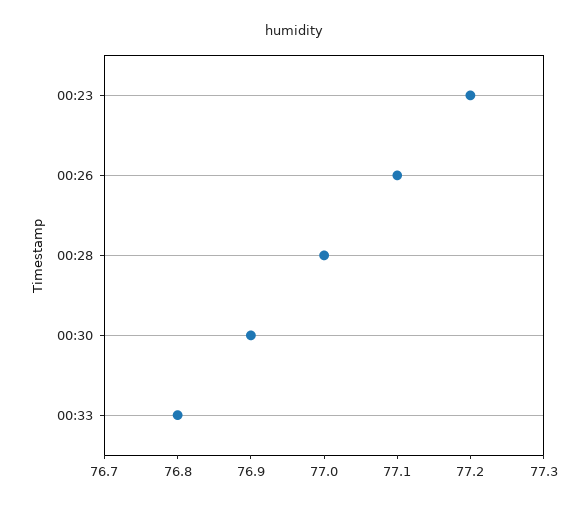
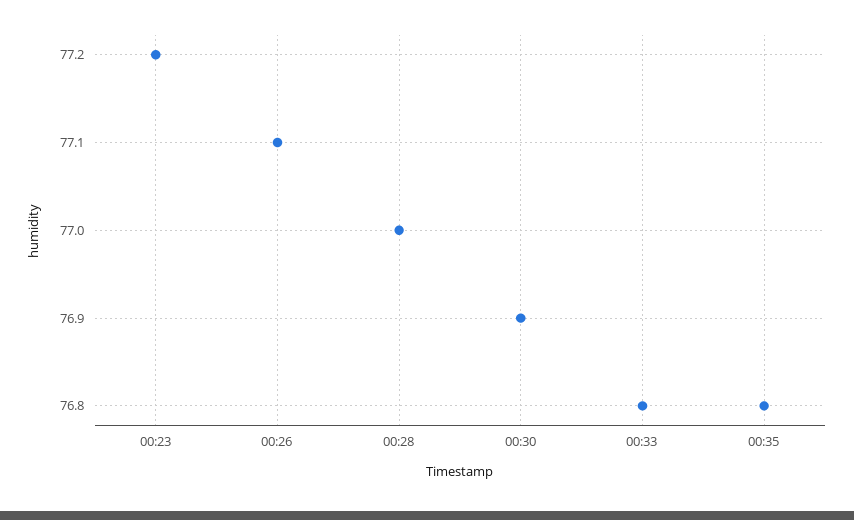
00:35: none -> 76.8

